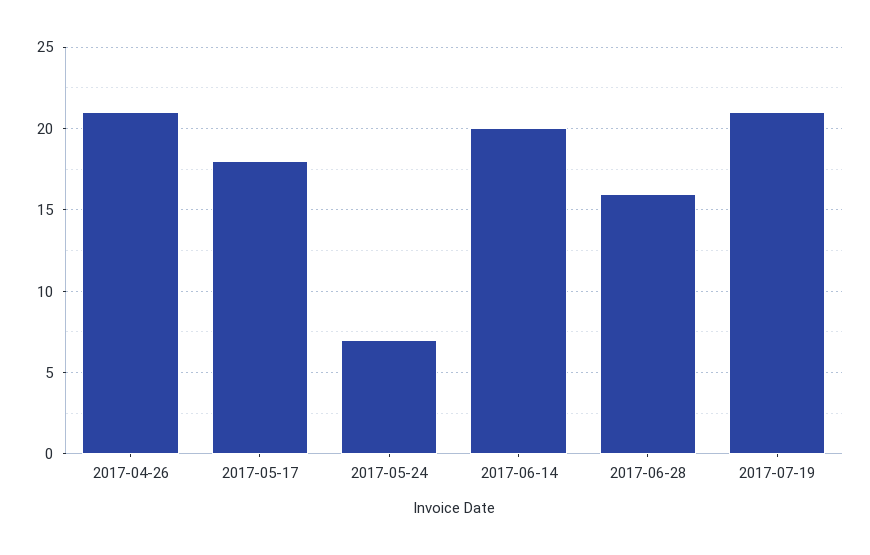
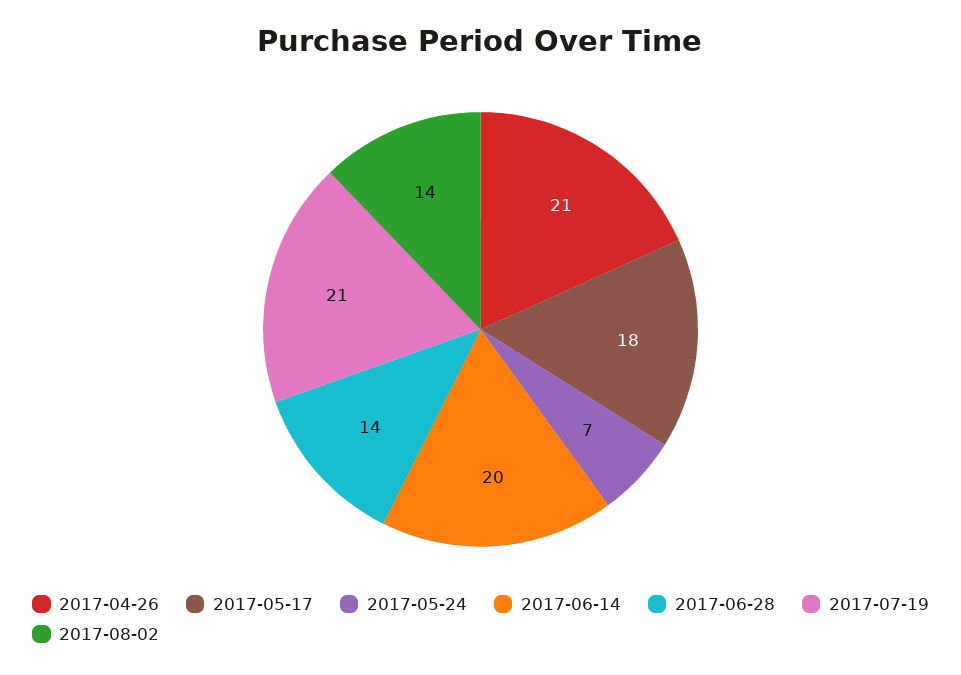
2017-06-28: 16 -> 14
2017-08-02: none -> 14

